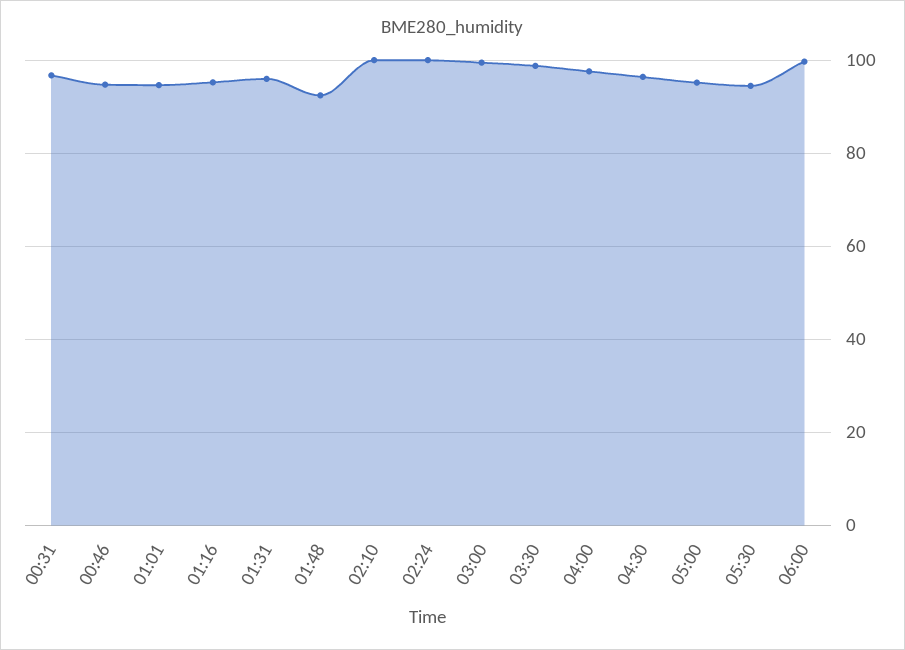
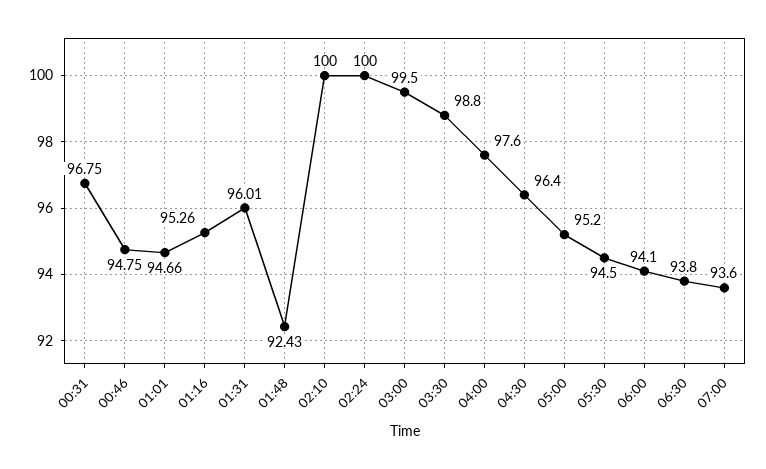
06:00: 100 -> 94.1
06:30: none -> 93.8
07:00: none -> 93.6

